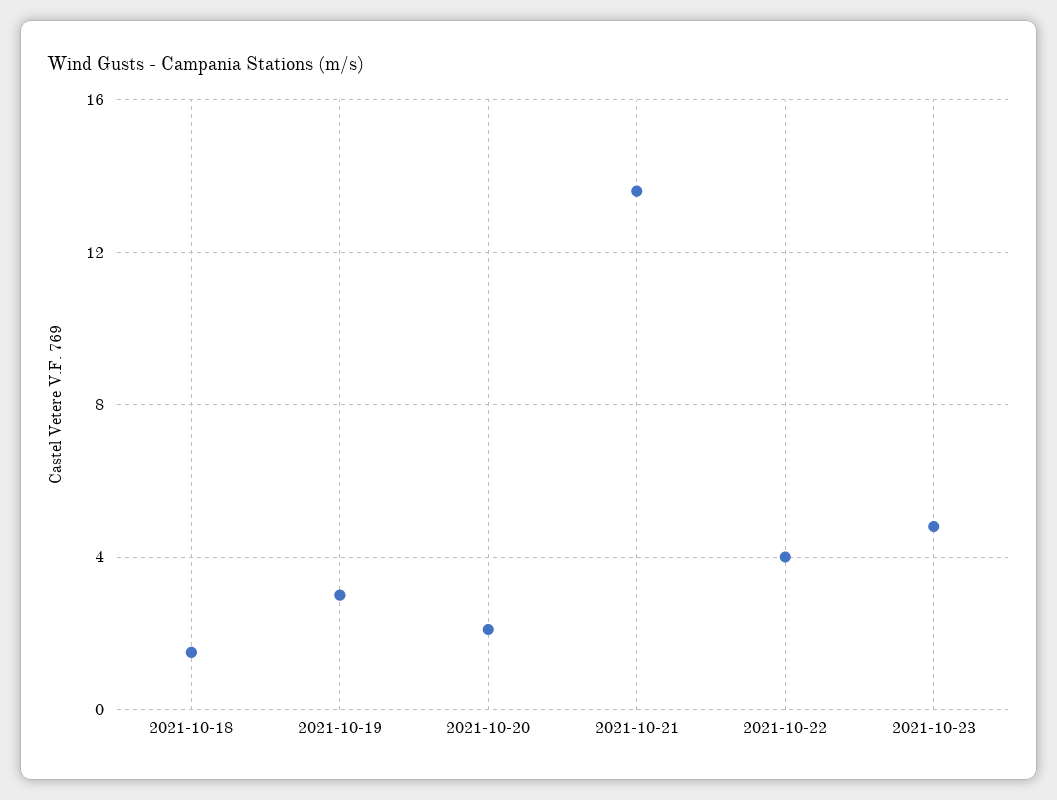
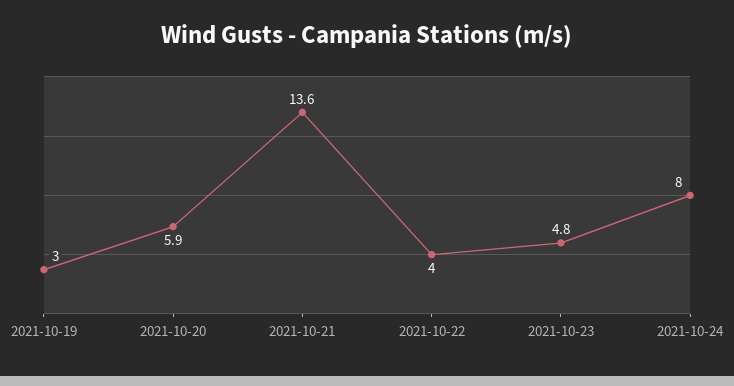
2021-10-18: 1.5 -> none
2021-10-20: 2 -> 5.9
2021-10-24: none -> 8

